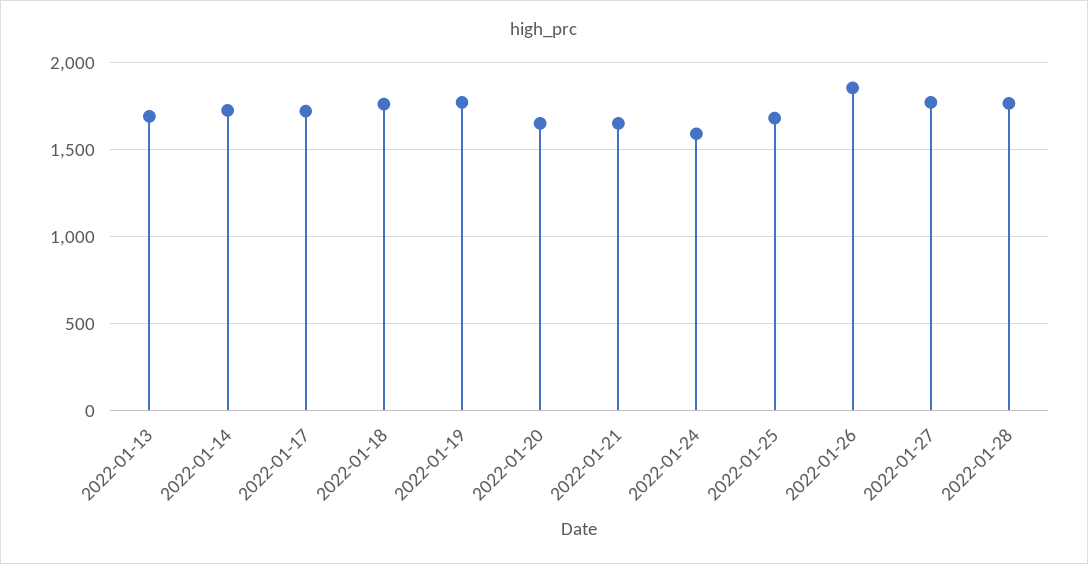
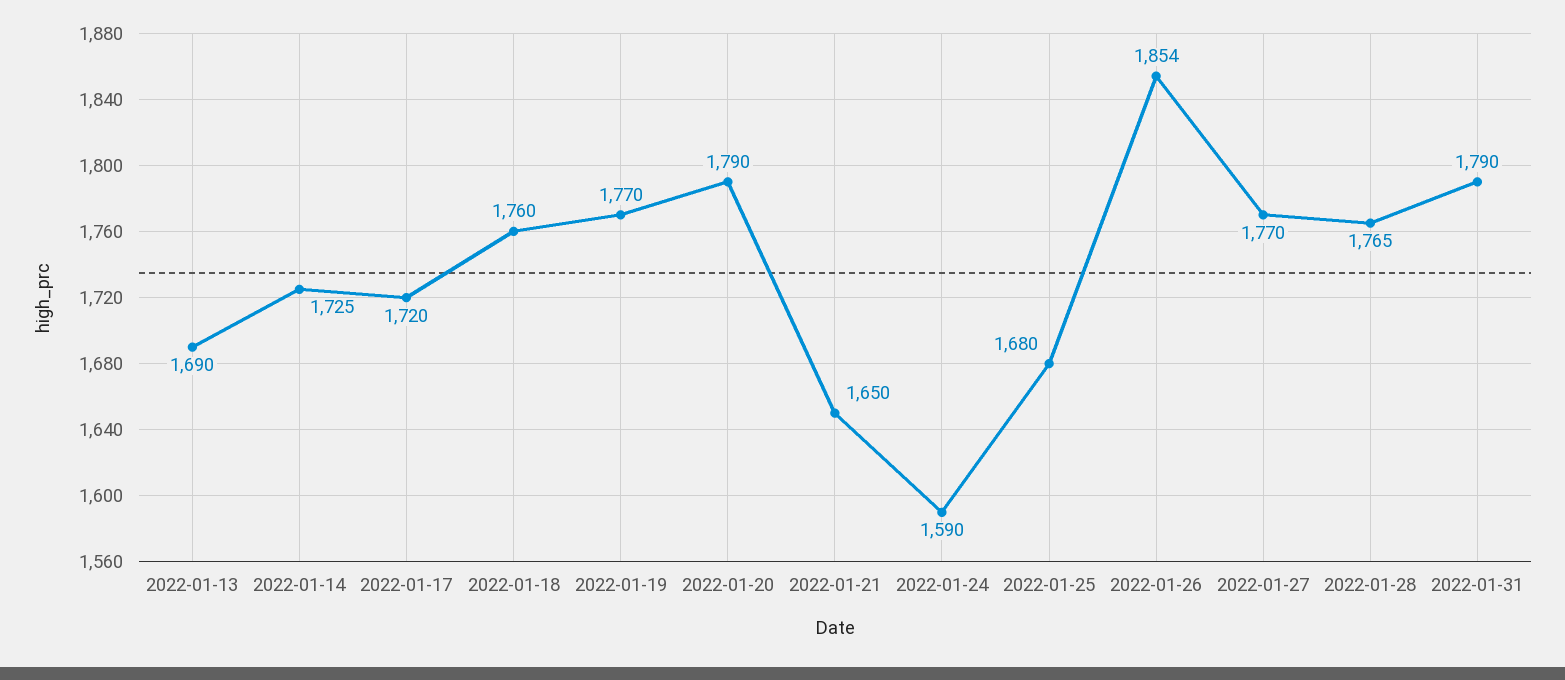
2022-01-20: 1650 -> 1790
2022-01-31: none -> 1790

